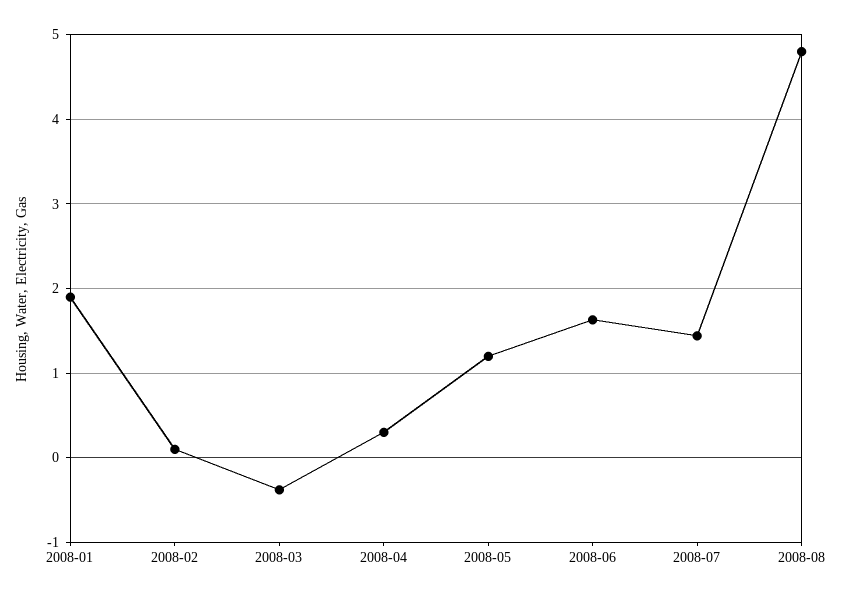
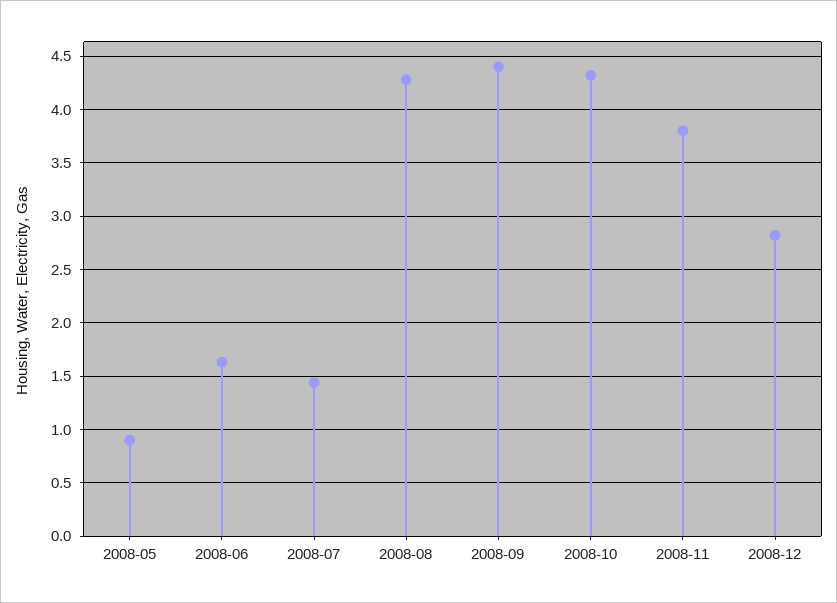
2008-01: 1.9 -> none
2008-02: 0.1 -> none
2008-03: -0.4 -> none
2008-04: 0.3 -> none
2008-05: 1.2 -> 0.9
2008-08: 4.8 -> 4.3
2008-09: none -> 4.4
2008-10: none -> 4.3
2008-11: none -> 3.8
2008-12: none -> 2.8

